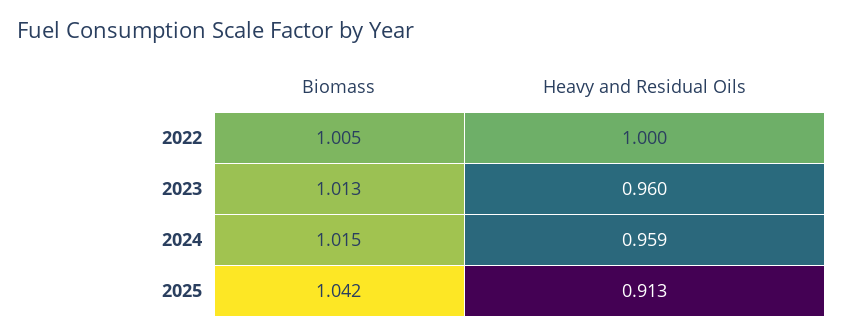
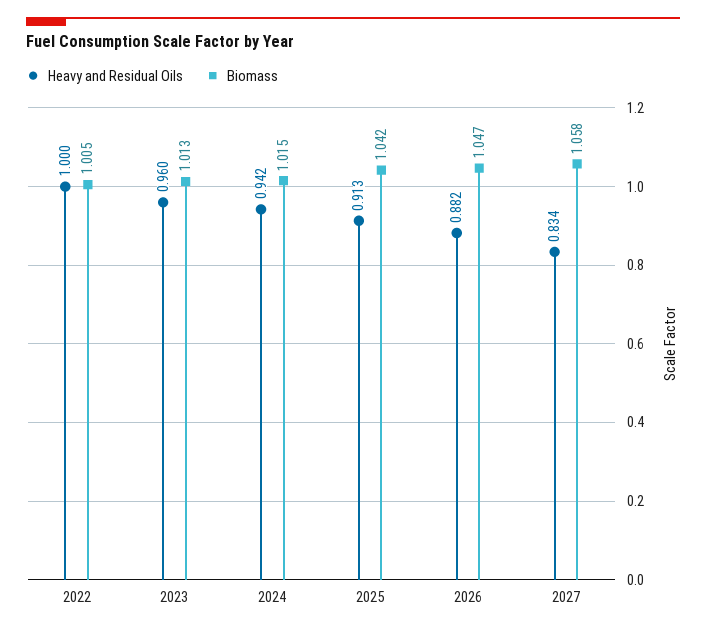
Heavy and Residual Oils, 2024: 0.959 -> 0.942
Heavy and Residual Oils, 2026: none -> 0.882
Biomass, 2026: none -> 1.047
Heavy and Residual Oils, 2027: none -> 0.834
Biomass, 2027: none -> 1.058

